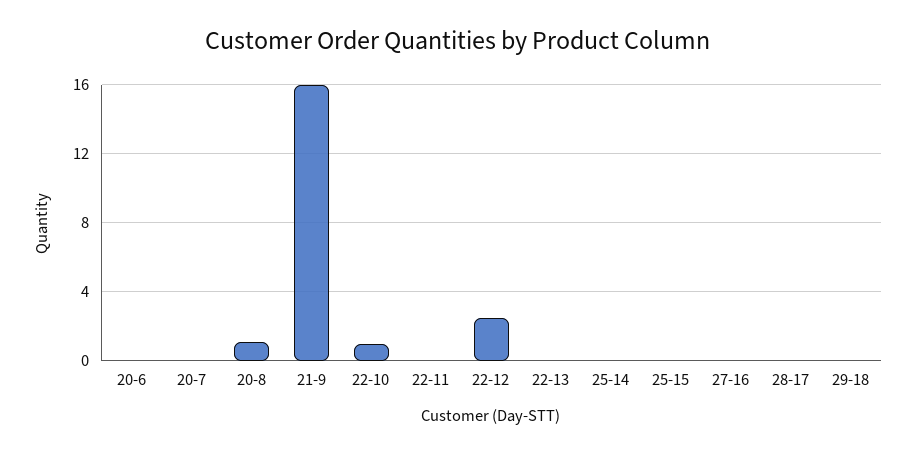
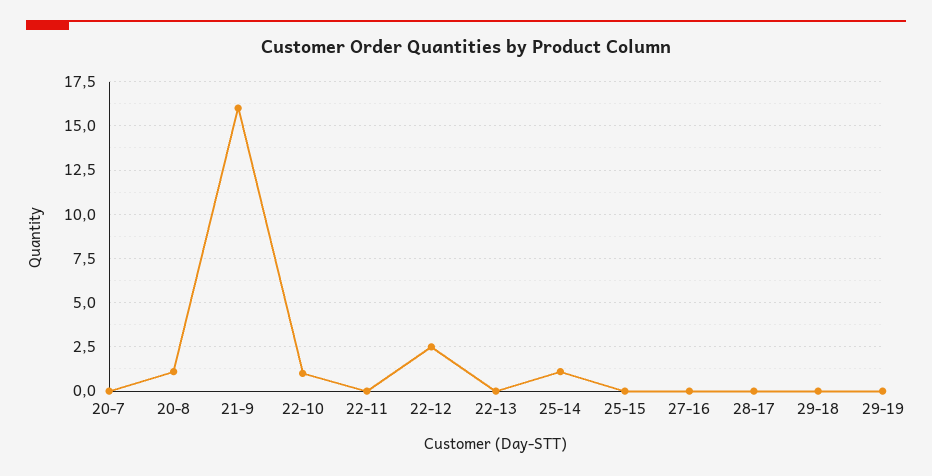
20-6: 0 -> none
25-14: 0 -> 1
29-19: none -> 0

